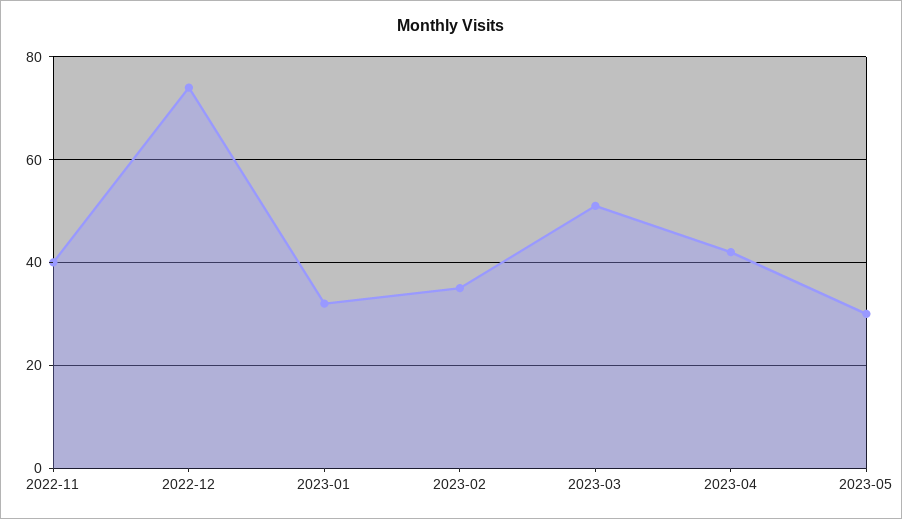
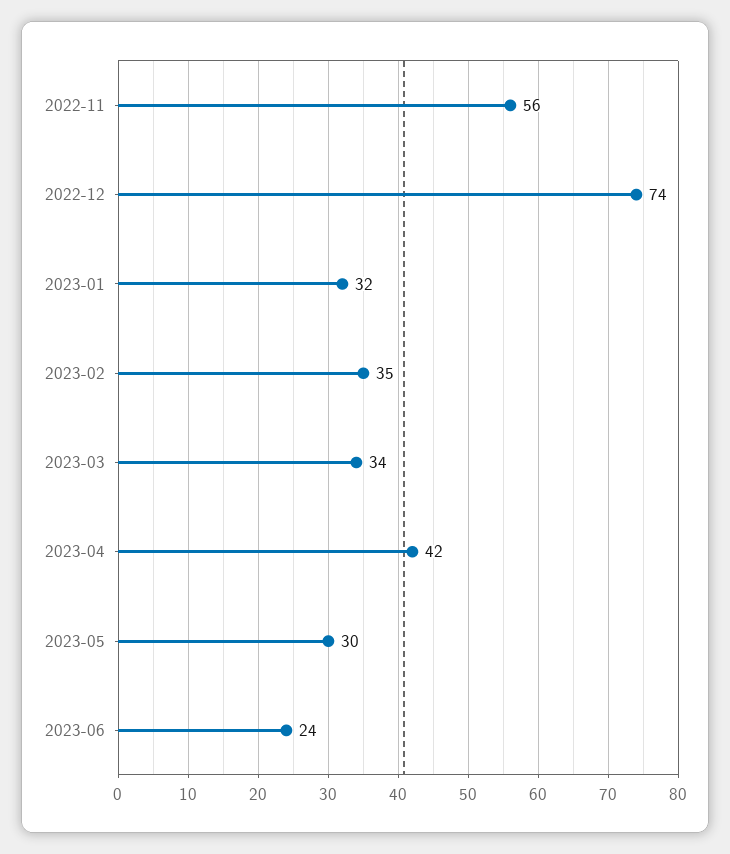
2022-11: 40 -> 56
2023-03: 50 -> 34
2023-06: none -> 24

